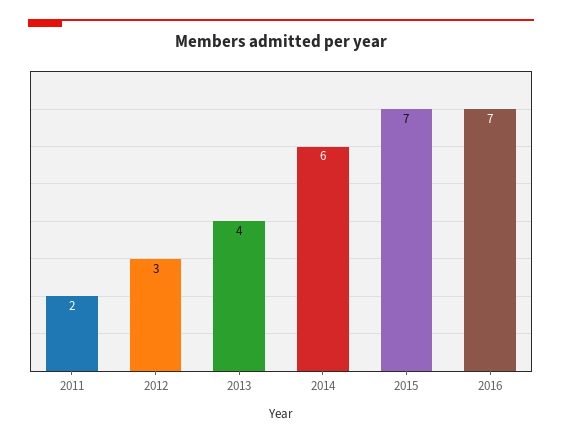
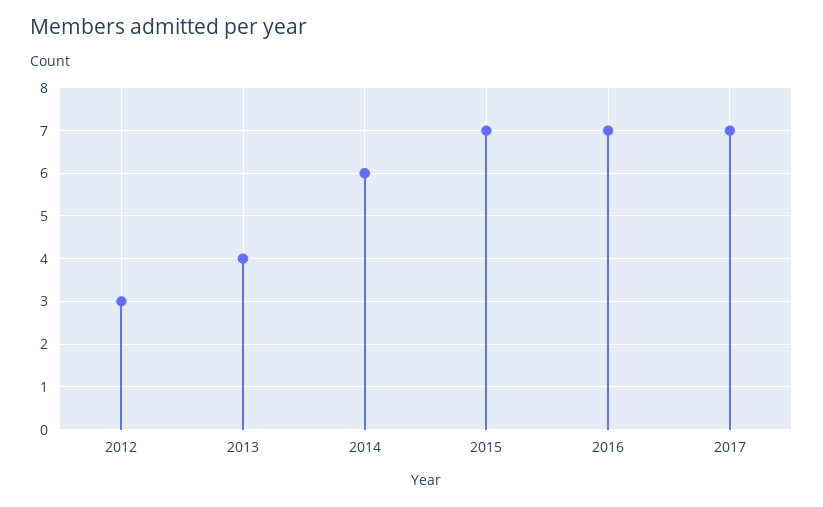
2011: 2 -> none
2017: none -> 7

